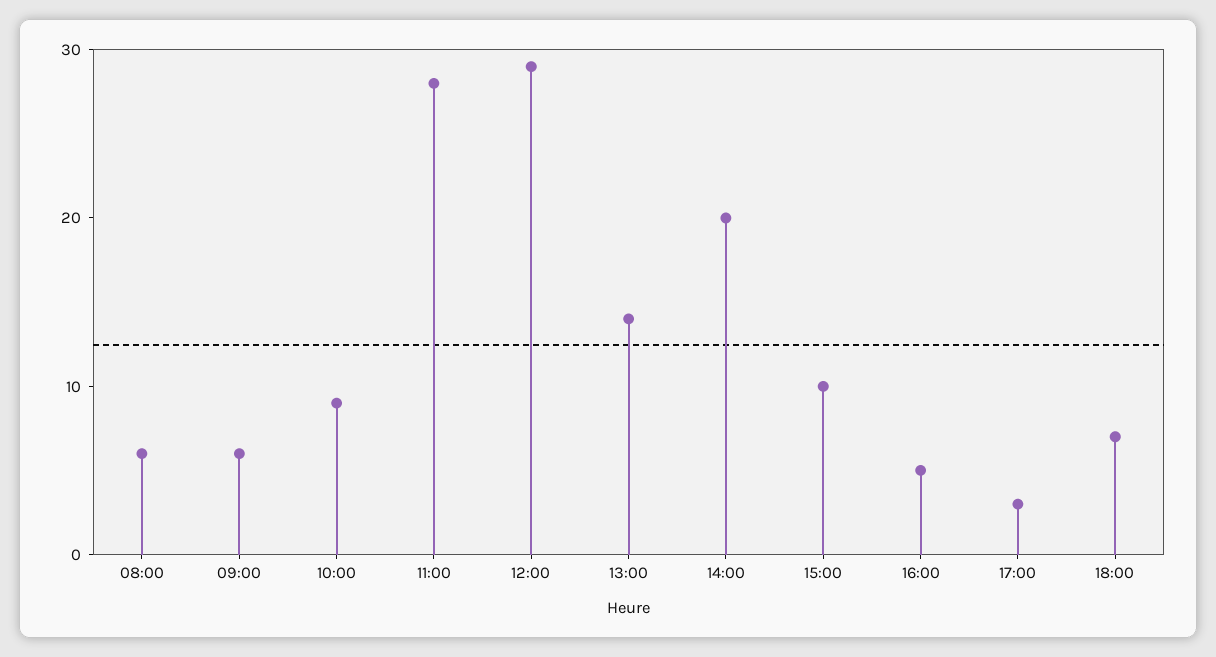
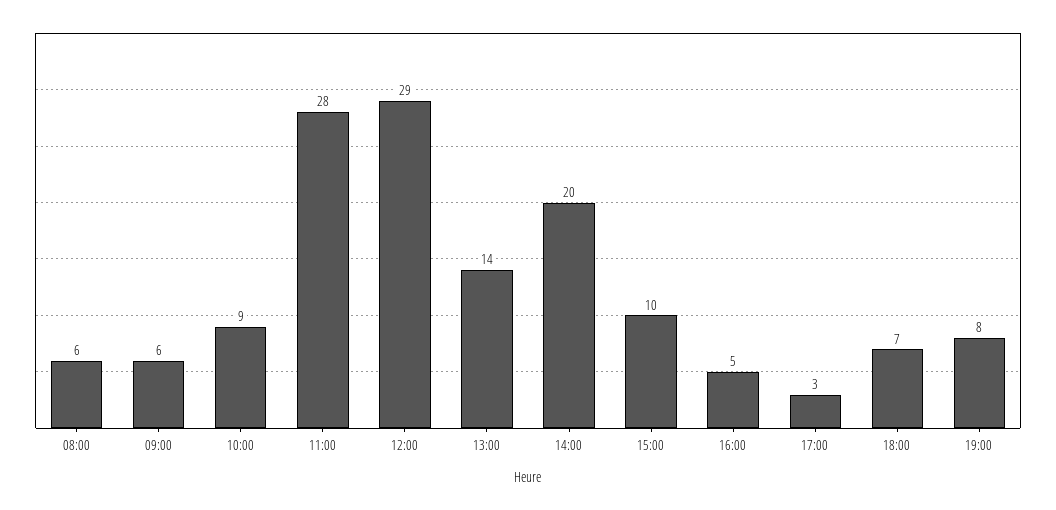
19:00: none -> 8

